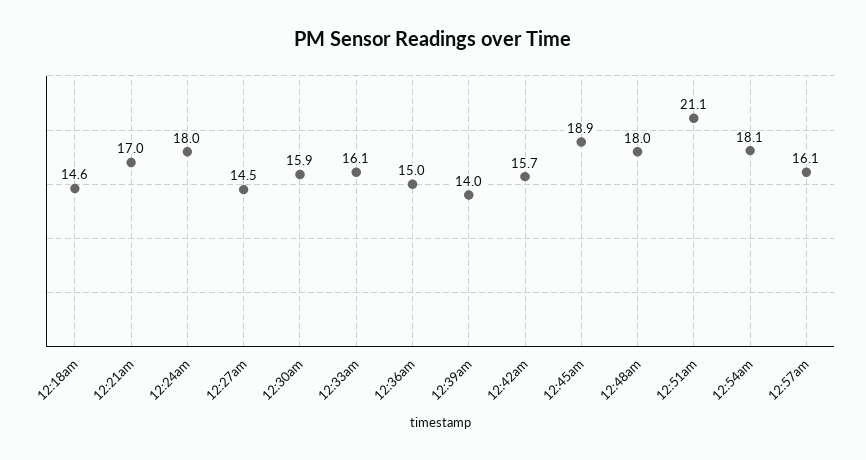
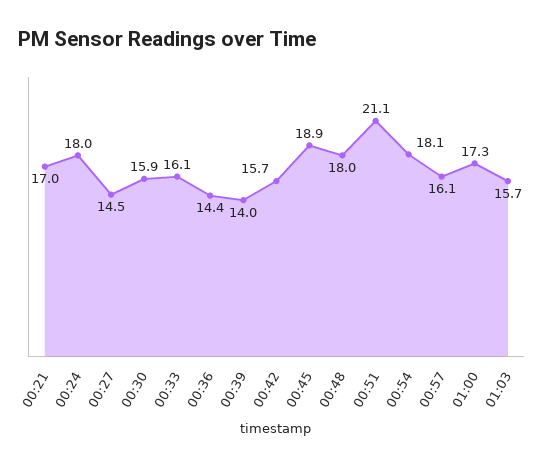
12:18am: 14.6 -> none
12:36am: 15 -> 14.4
01:00: none -> 17.3
01:03: none -> 15.7

